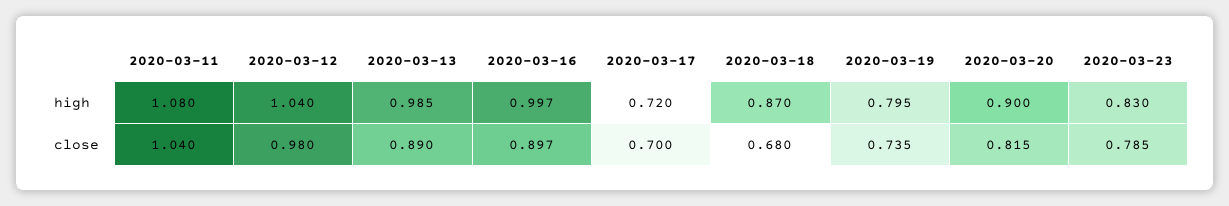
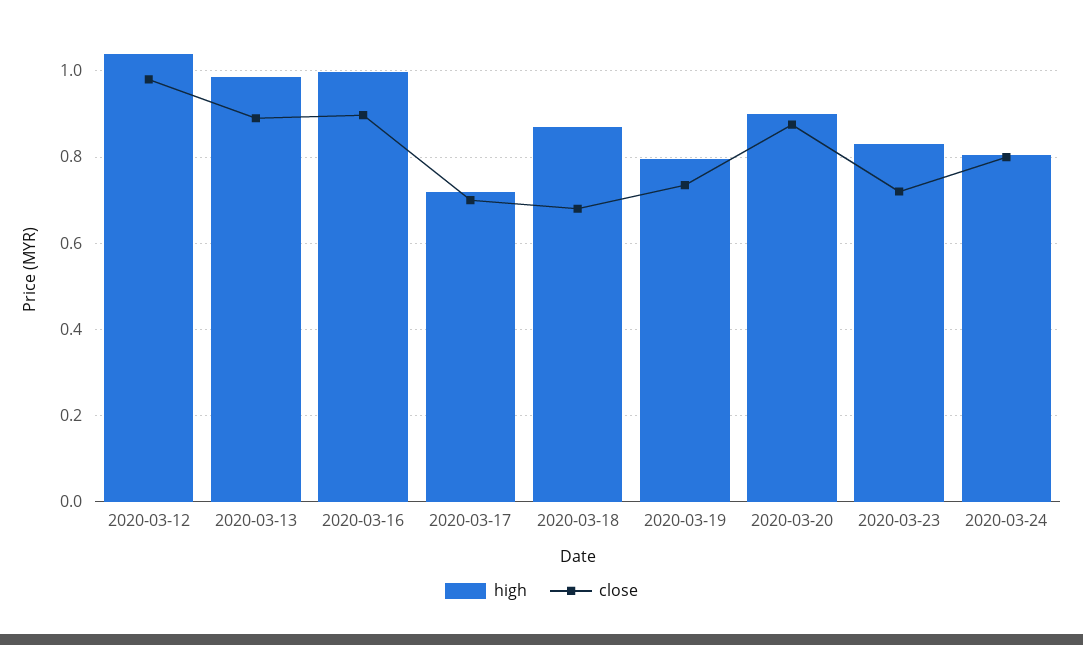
high, 2020-03-11: 1.08 -> none
close, 2020-03-11: 1.04 -> none
close, 2020-03-20: 0.815 -> 0.88
close, 2020-03-23: 0.785 -> 0.72
high, 2020-03-24: none -> 0.8
close, 2020-03-24: none -> 0.8

